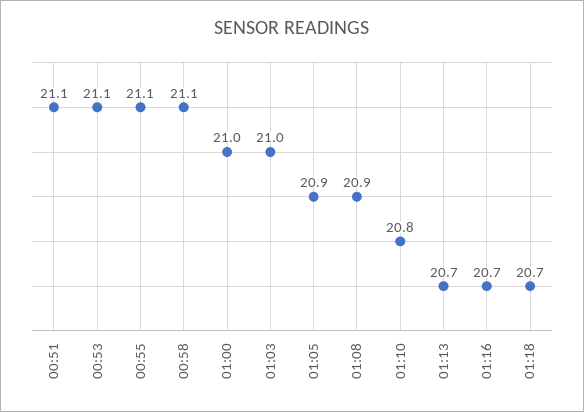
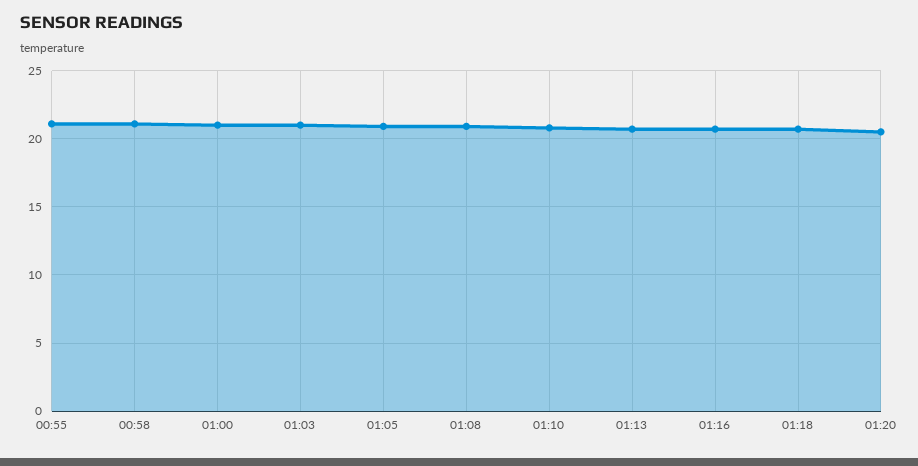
00:51: 21.1 -> none
00:53: 21.1 -> none
01:20: none -> 20.5

